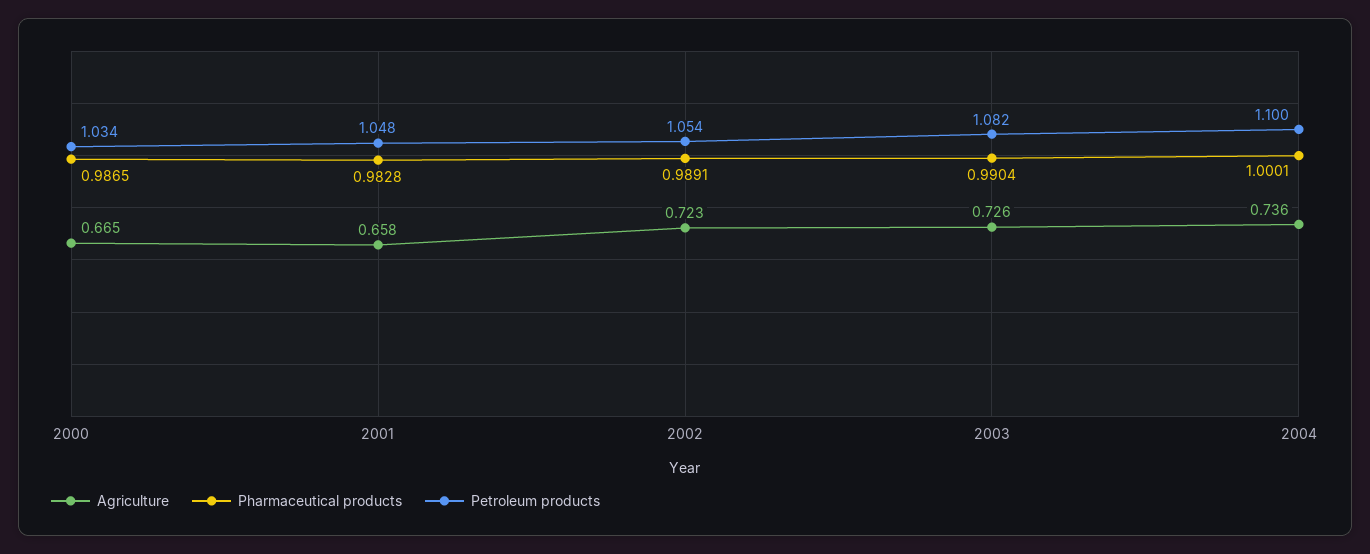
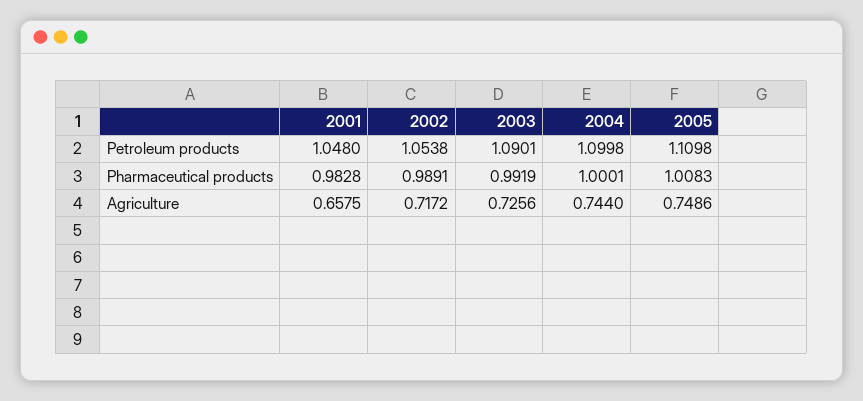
Agriculture, 2000: 0.665 -> none
Pharmaceutical products, 2000: 0.9865 -> none
Petroleum products, 2000: 1.034 -> none
Agriculture, 2002: 0.723 -> 0.7172
Pharmaceutical products, 2003: 0.9904 -> 0.9919
Petroleum products, 2003: 1.082 -> 1.0901
Agriculture, 2004: 0.736 -> 0.744
Petroleum products, 2005: none -> 1.1098
Pharmaceutical products, 2005: none -> 1.0083
Agriculture, 2005: none -> 0.7486

